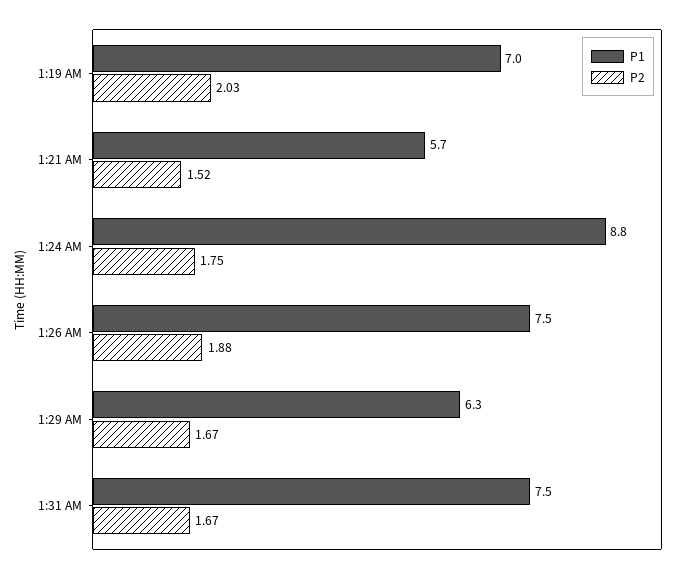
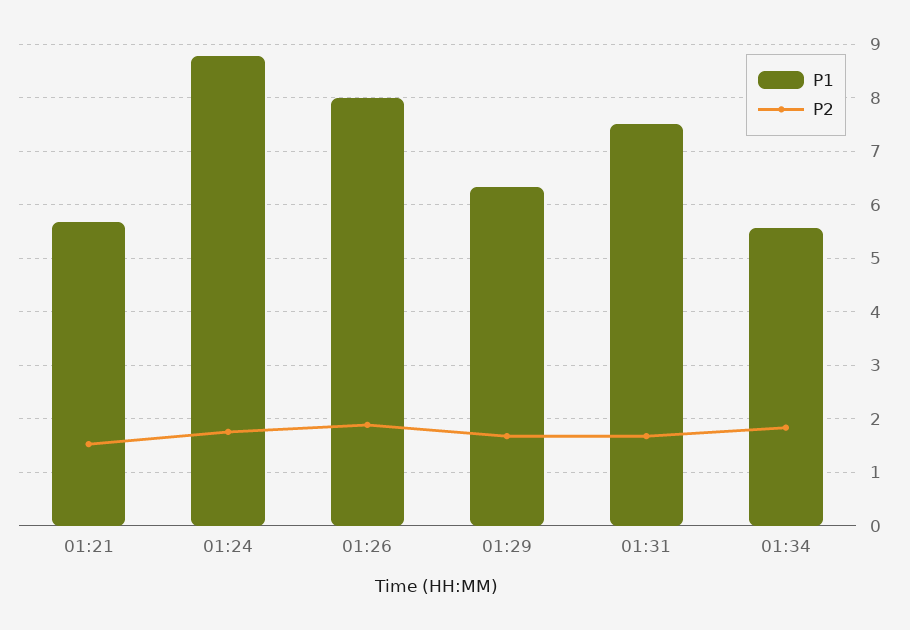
P1, 1:19 AM: 7 -> none
P2, 1:19 AM: 2.03 -> none
P1, 1:26 AM: 7.5 -> 8
P1, 01:34: none -> 5.6
P2, 01:34: none -> 1.8

